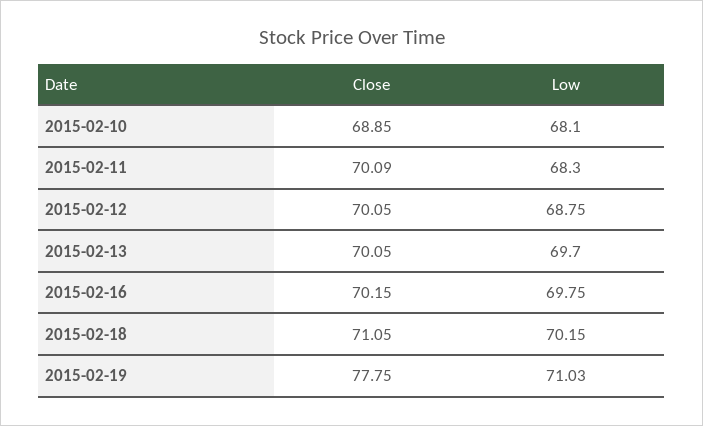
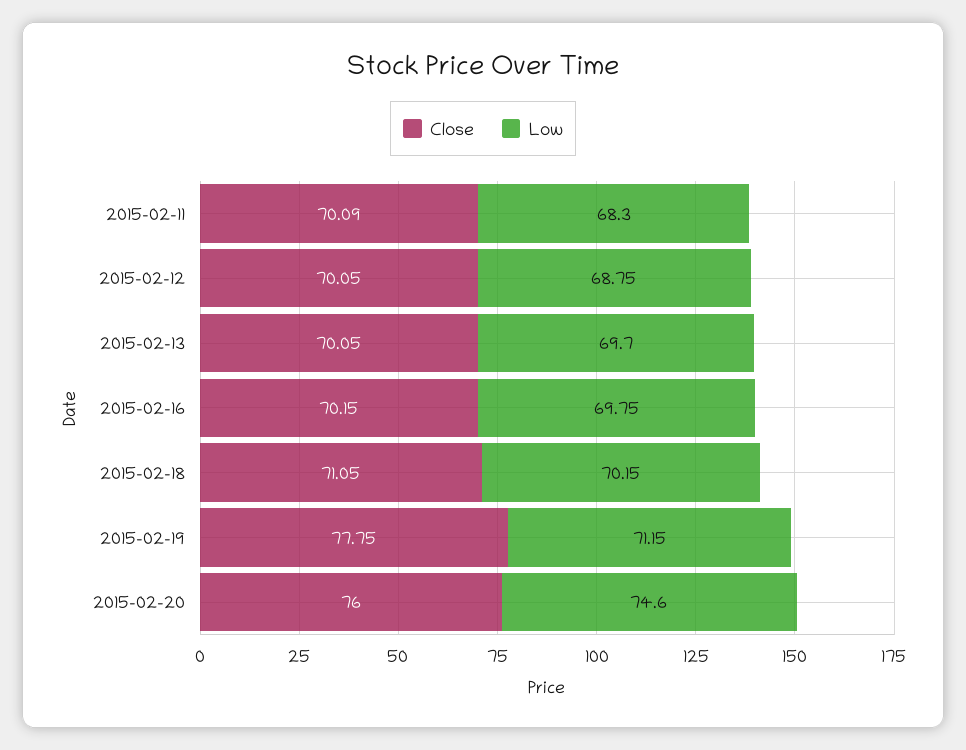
Close, 2015-02-10: 68.85 -> none
Low, 2015-02-10: 68.1 -> none
Low, 2015-02-19: 71.03 -> 71.15
Close, 2015-02-20: none -> 76
Low, 2015-02-20: none -> 74.6

